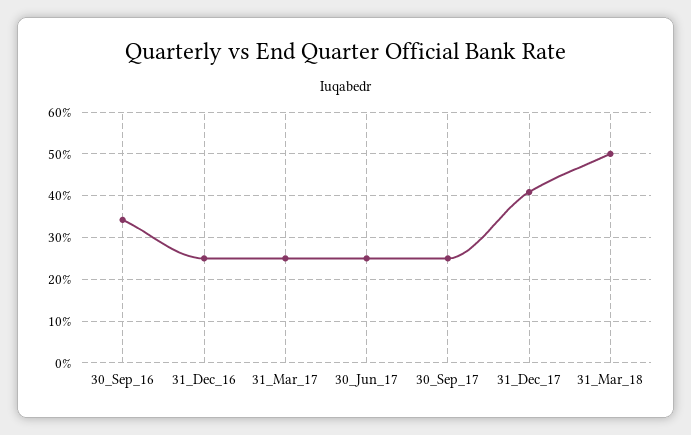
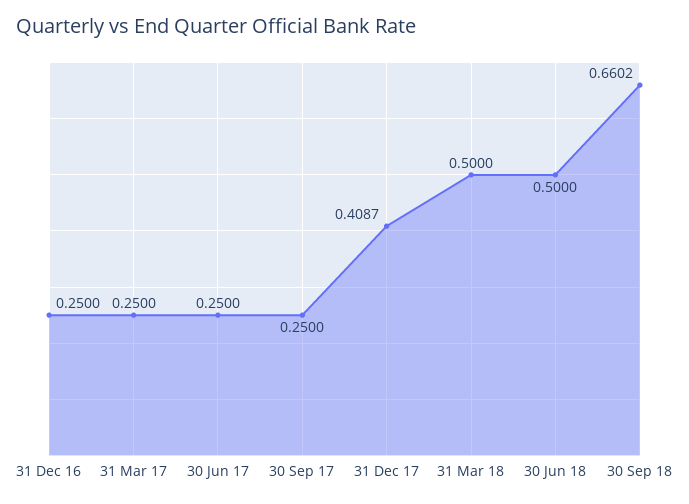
30_Sep_16: 0.34 -> none
30 Jun 18: none -> 0.5
30 Sep 18: none -> 0.6602

